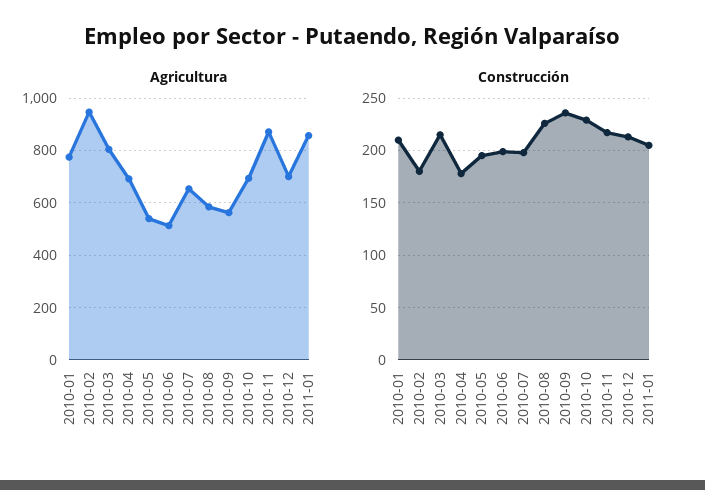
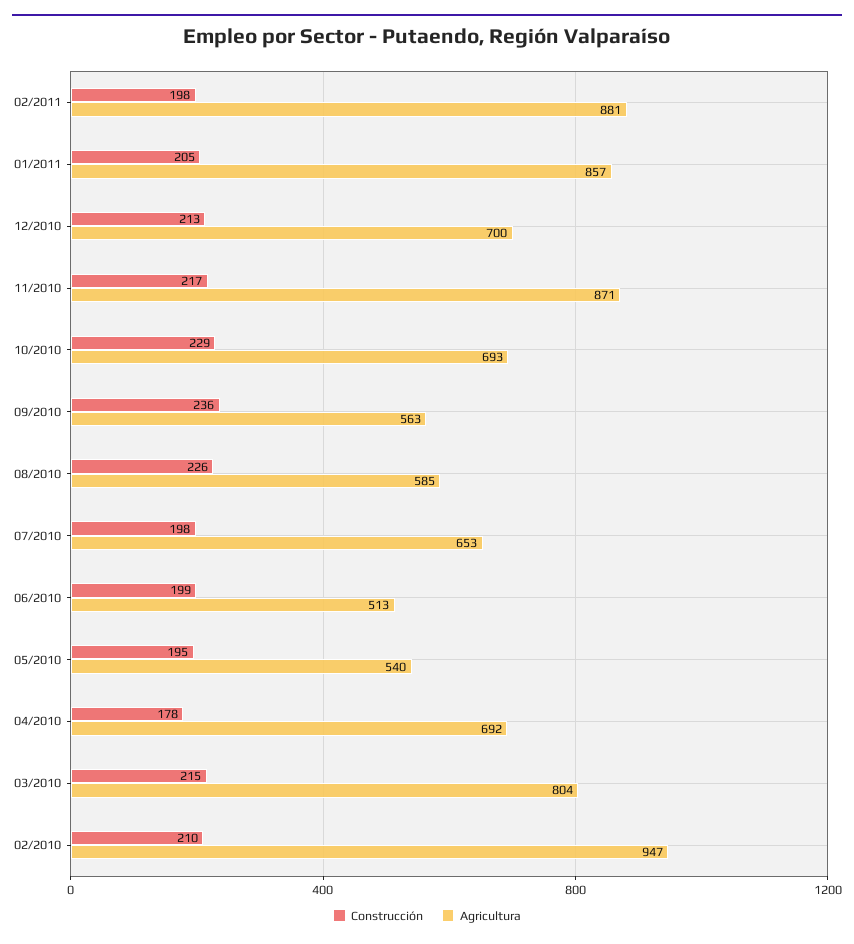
Agricultura, 2010-01: 775 -> none
Construcción, 2010-01: 210 -> none
Construcción, 2010-02: 180 -> 210
Construcción, 02/2011: none -> 198
Agricultura, 02/2011: none -> 881

